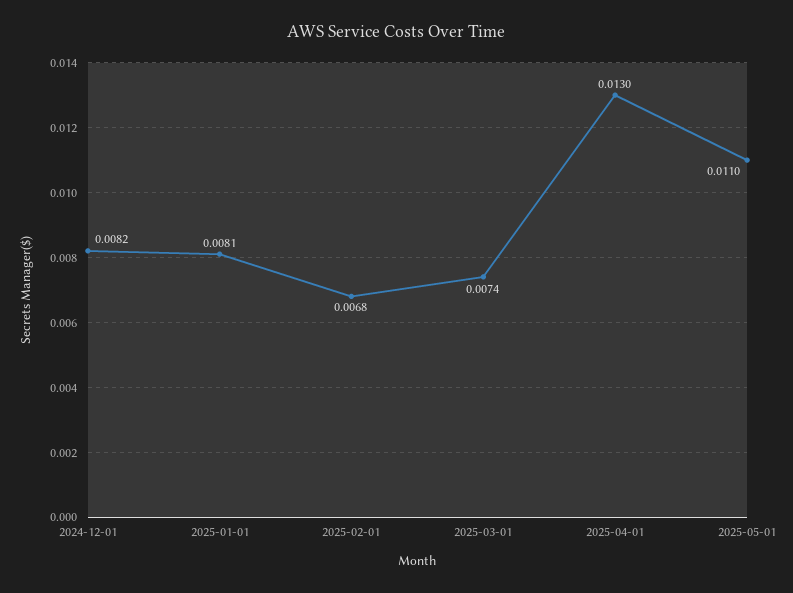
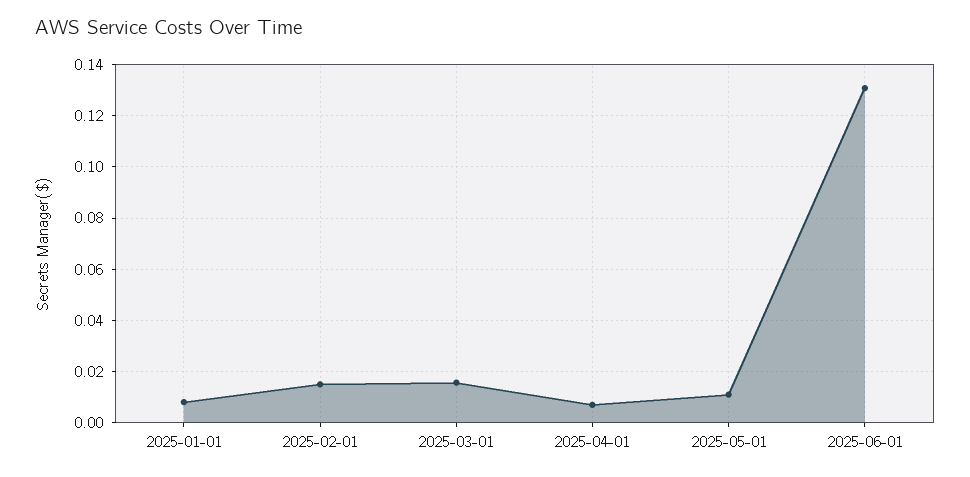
2024-12-01: 0.0082 -> none
2025-02-01: 0.0068 -> 0.015
2025-03-01: 0.0074 -> 0.015
2025-04-01: 0.013 -> 0.0075
2025-06-01: none -> 0.13

